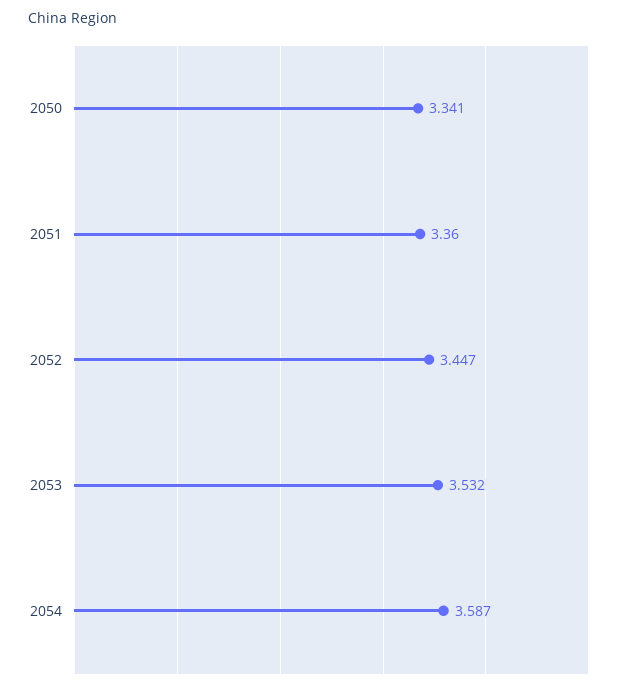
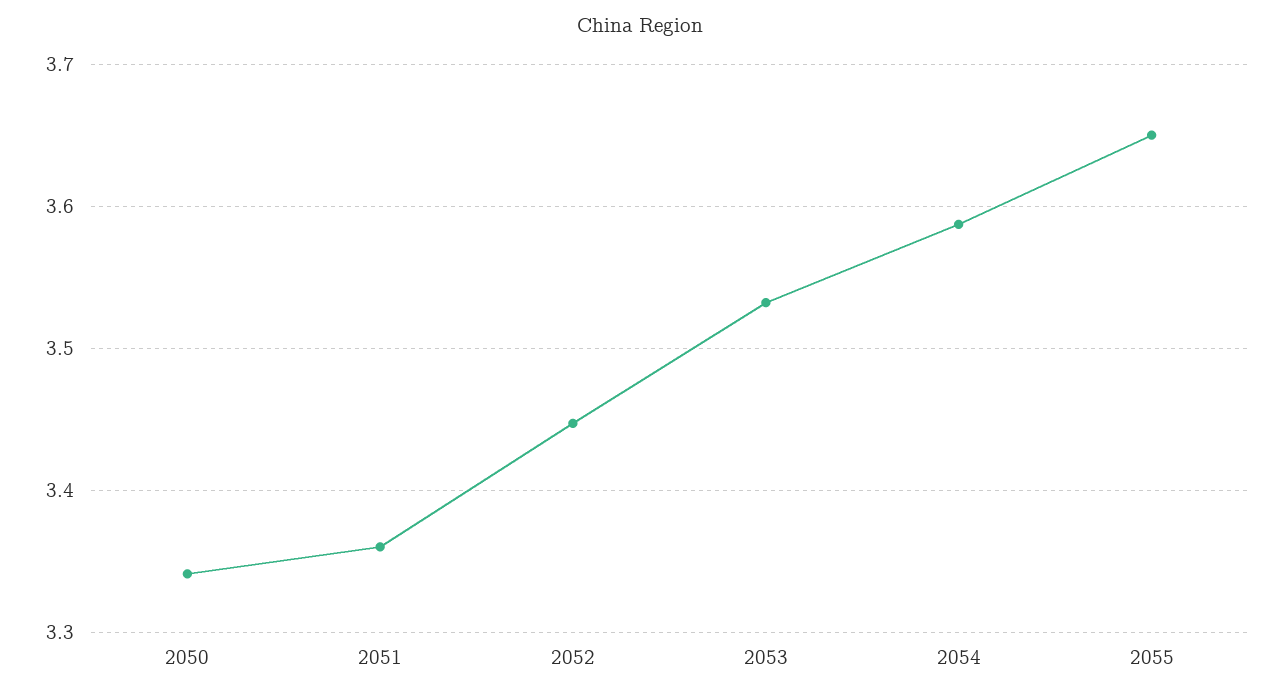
2055: none -> 3.65

